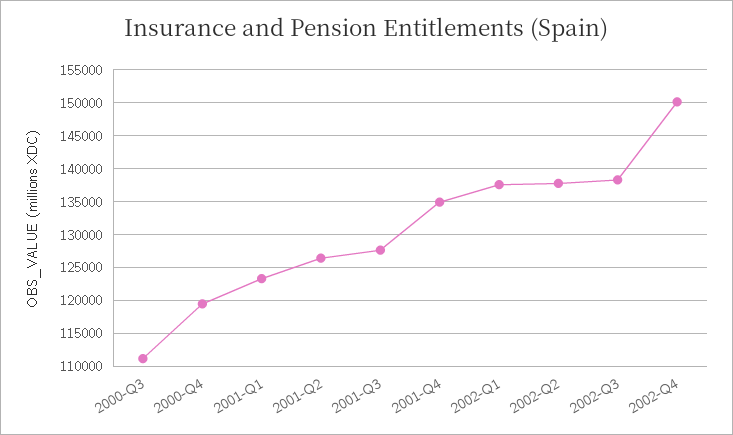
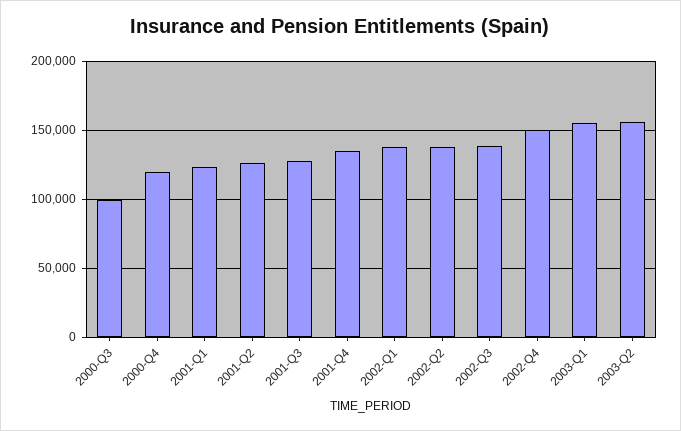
2000-Q3: 111000 -> 100000
2003-Q1: none -> 155000
2003-Q2: none -> 155000

